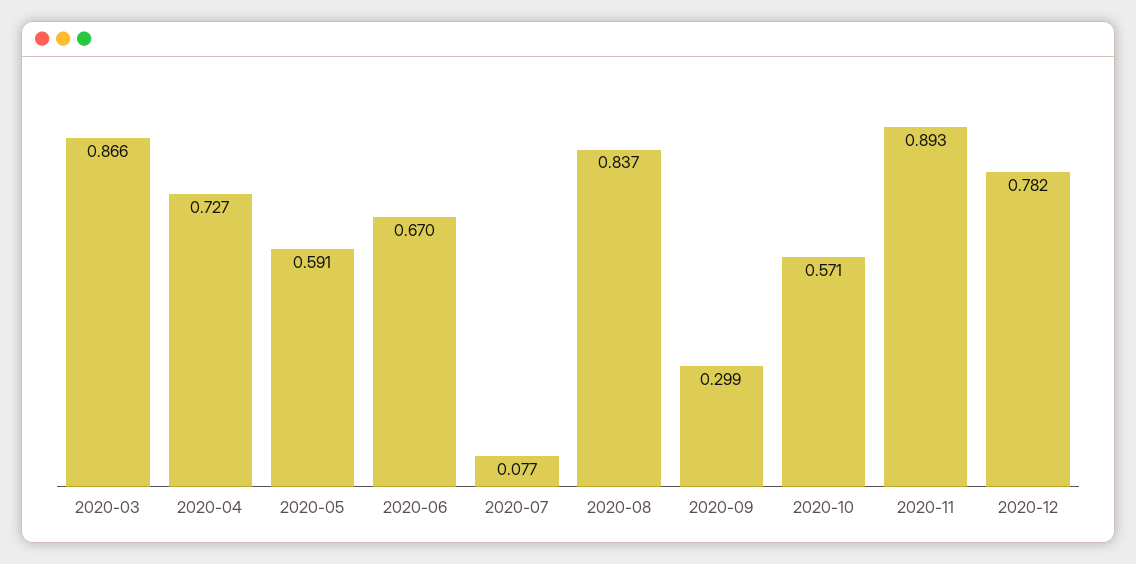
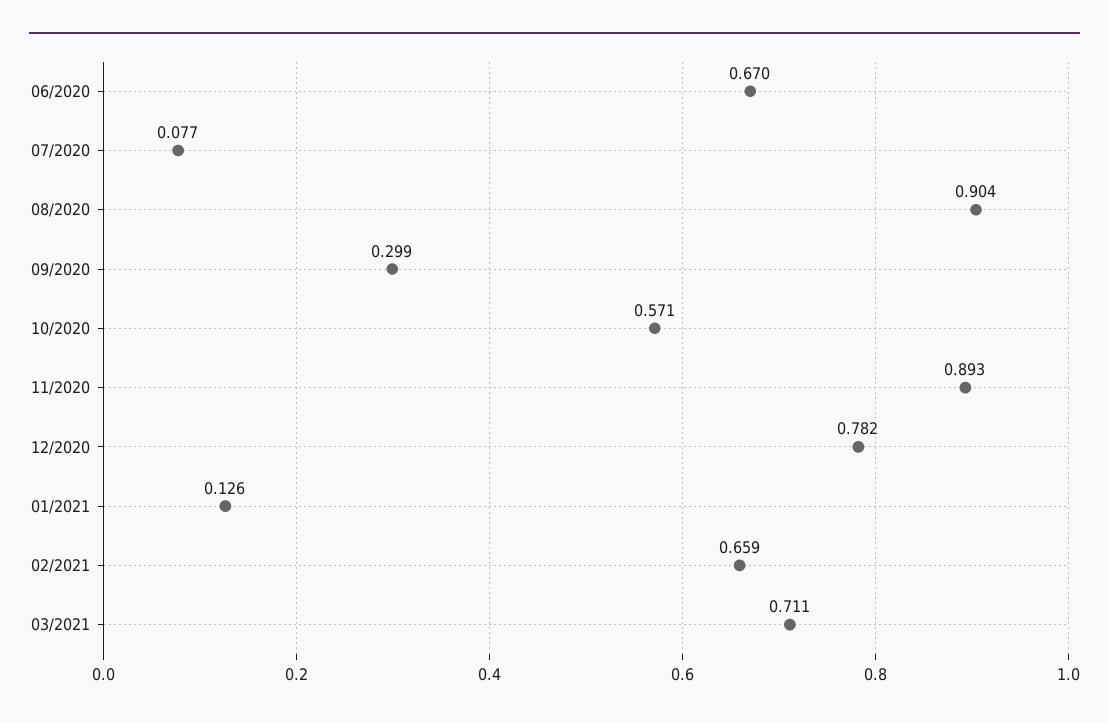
2020-03: 0.866 -> none
2020-04: 0.727 -> none
2020-05: 0.591 -> none
2020-08: 0.837 -> 0.904
01/2021: none -> 0.126
02/2021: none -> 0.659
03/2021: none -> 0.711

